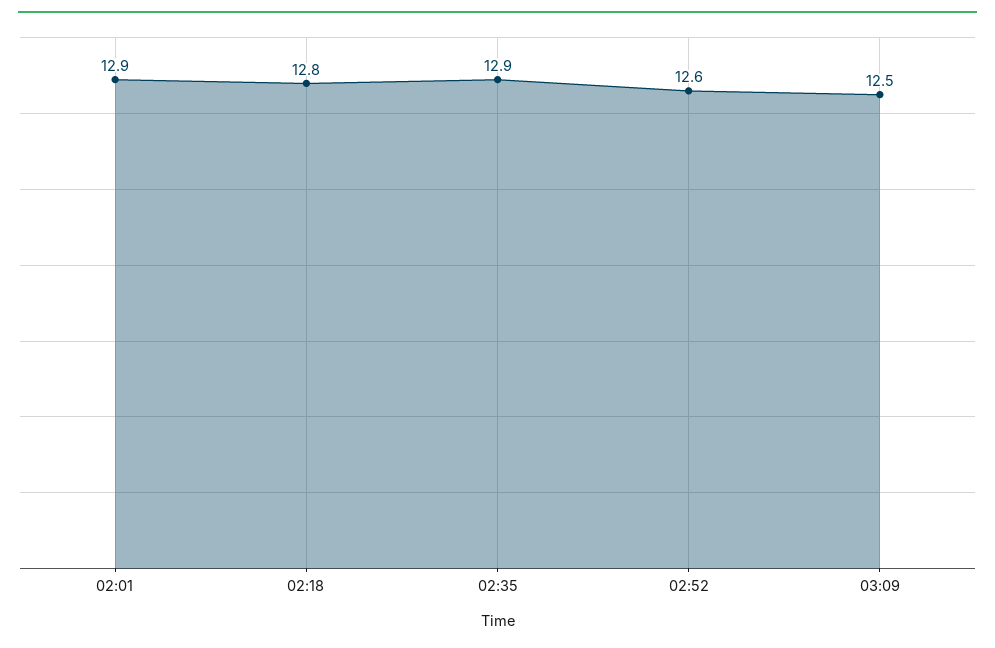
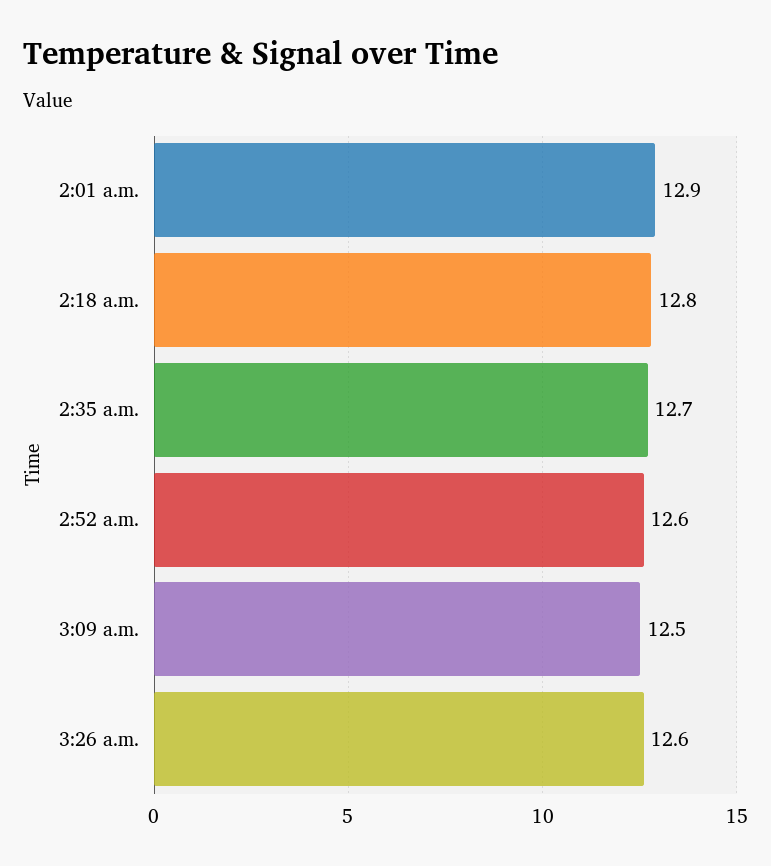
02:35: 12.9 -> 12.7
3:26 a.m.: none -> 12.6

